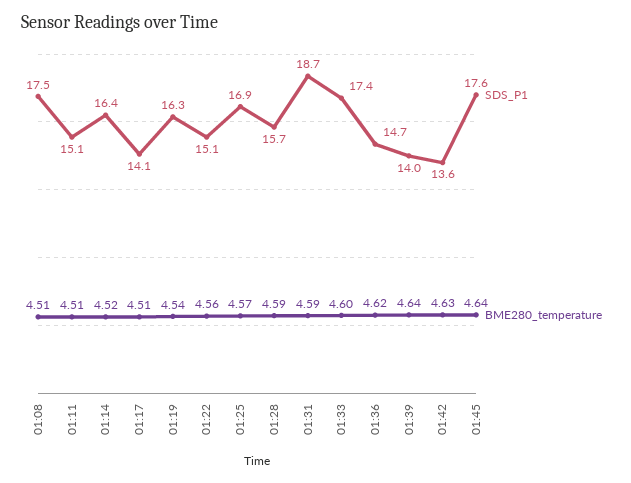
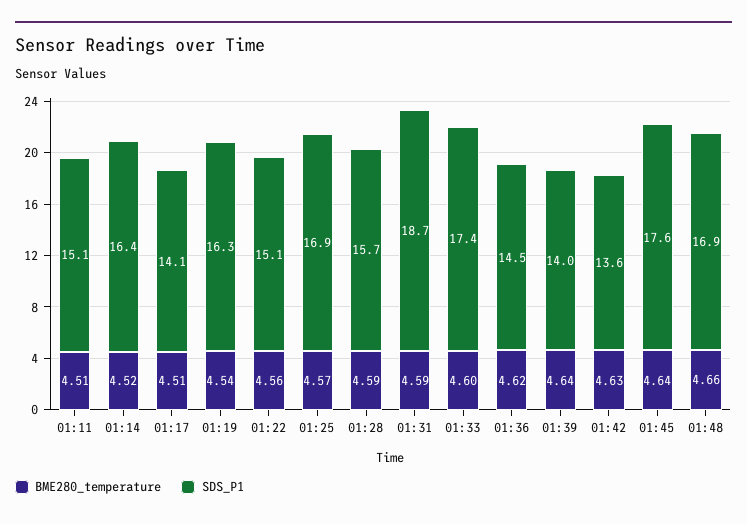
SDS_P1, 01:08: 17.5 -> none
BME280_temperature, 01:08: 4.51 -> none
SDS_P1, 01:36: 14.7 -> 14.5
BME280_temperature, 01:48: none -> 4.66
SDS_P1, 01:48: none -> 16.9

